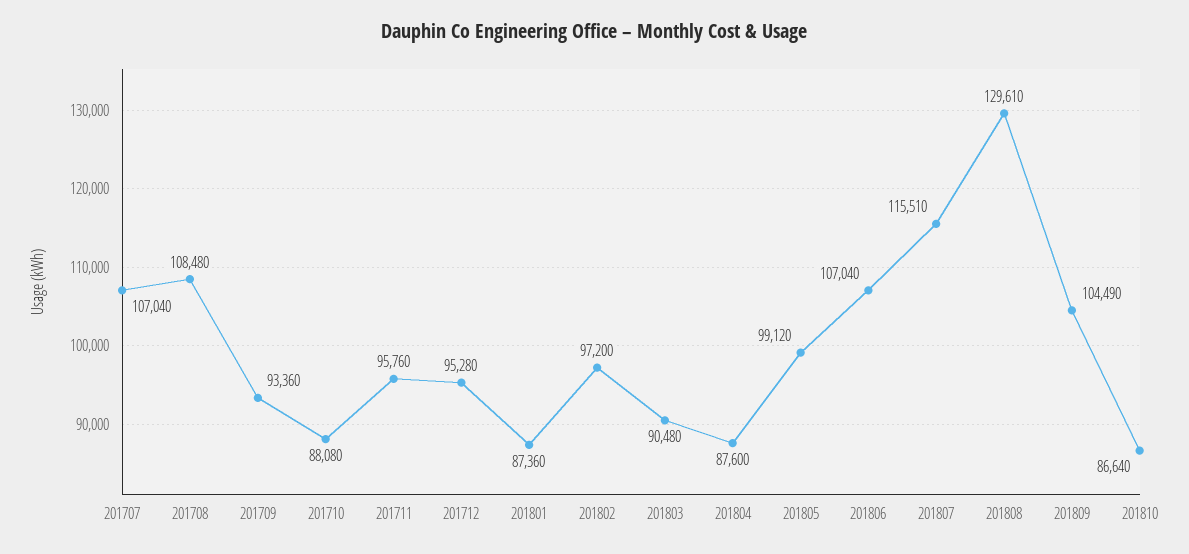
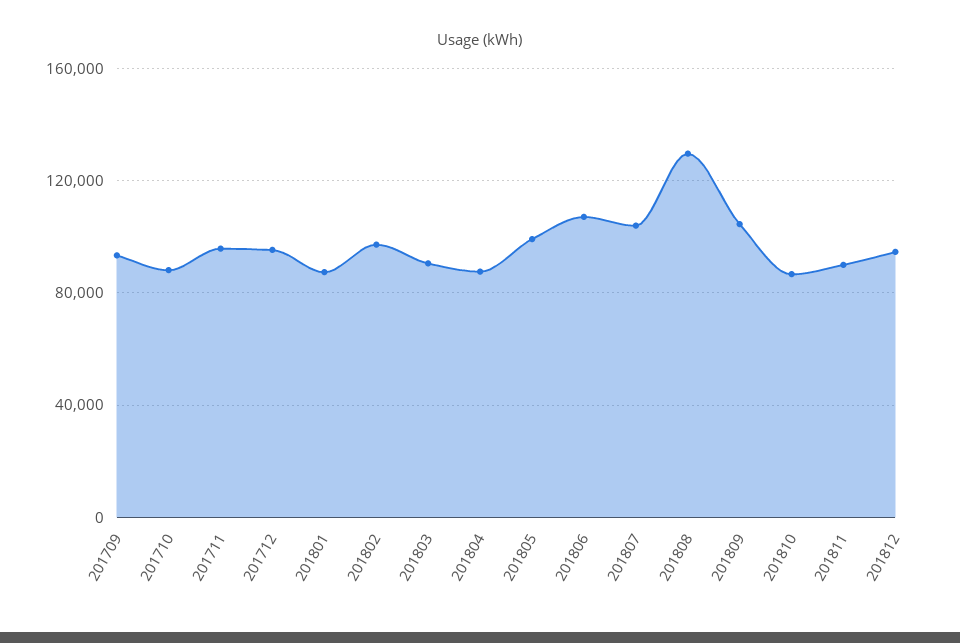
201707: 107040 -> none
201708: 108480 -> none
201807: 115510 -> 105000
201811: none -> 90000
201812: none -> 95000

